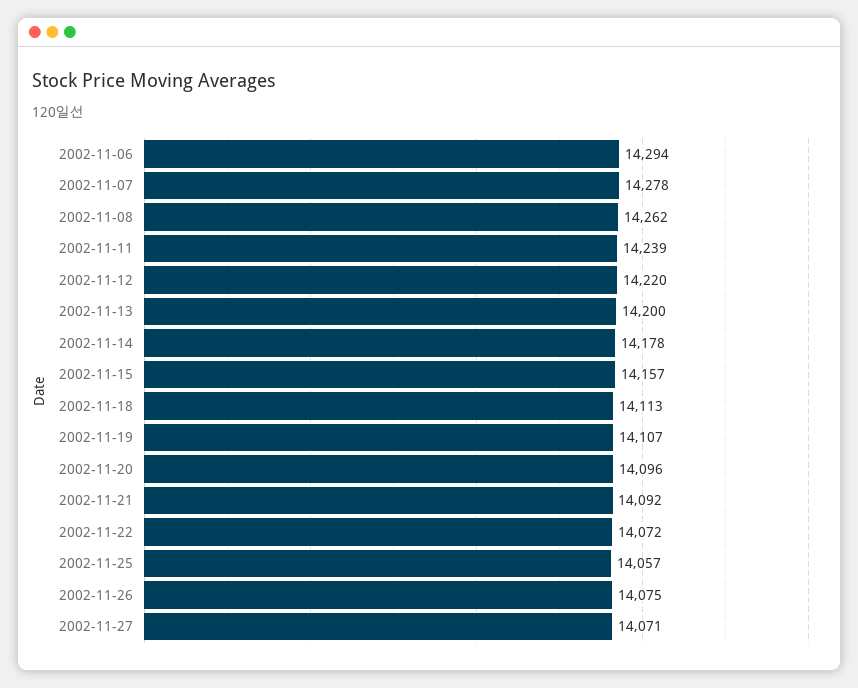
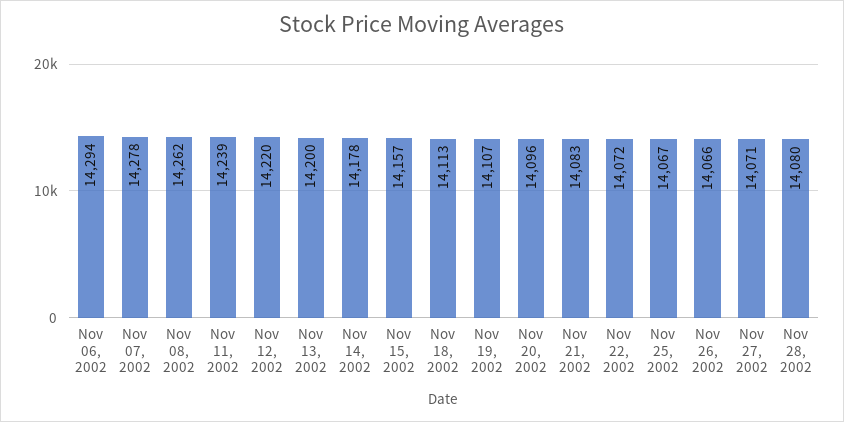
2002-11-21: 14092 -> 14083
2002-11-25: 14057 -> 14067
2002-11-26: 14075 -> 14066
Nov 28, 2002: none -> 14080

